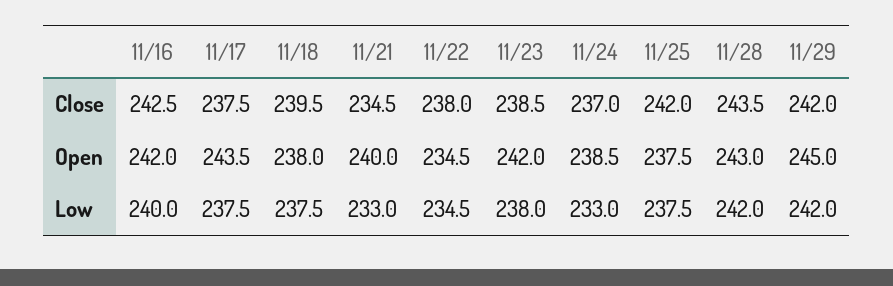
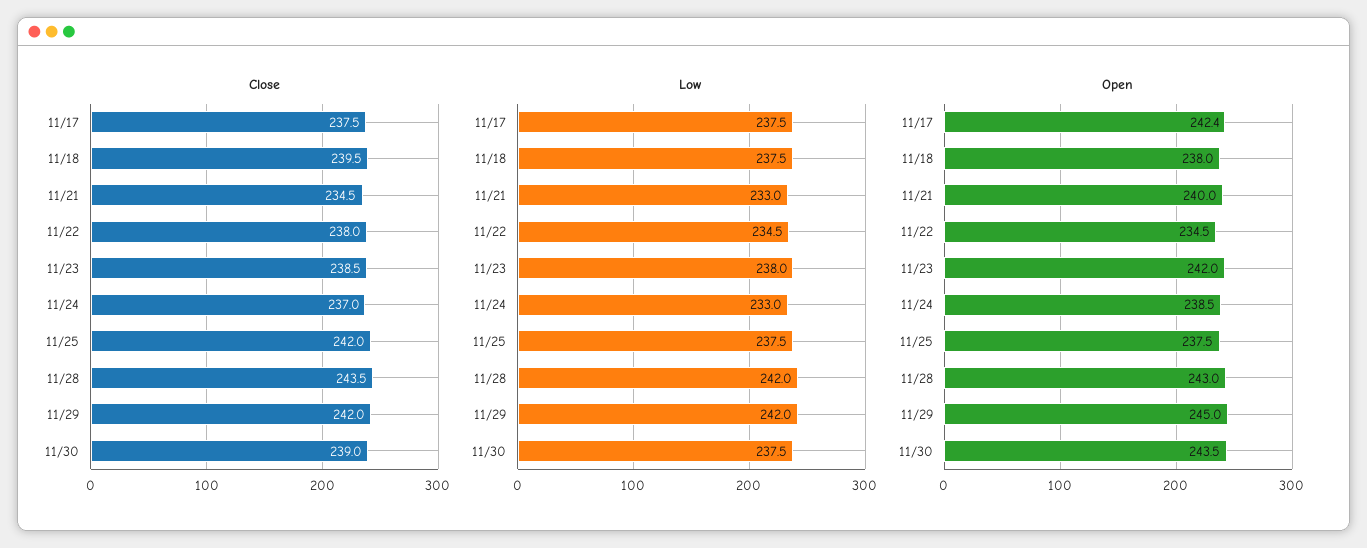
Close, 11/16: 242.5 -> none
Open, 11/16: 242 -> none
Open, 11/17: 243.5 -> 242.4
Low, 11/16: 240 -> none
Close, 11/30: none -> 239
Low, 11/30: none -> 237.5
Open, 11/30: none -> 243.5

